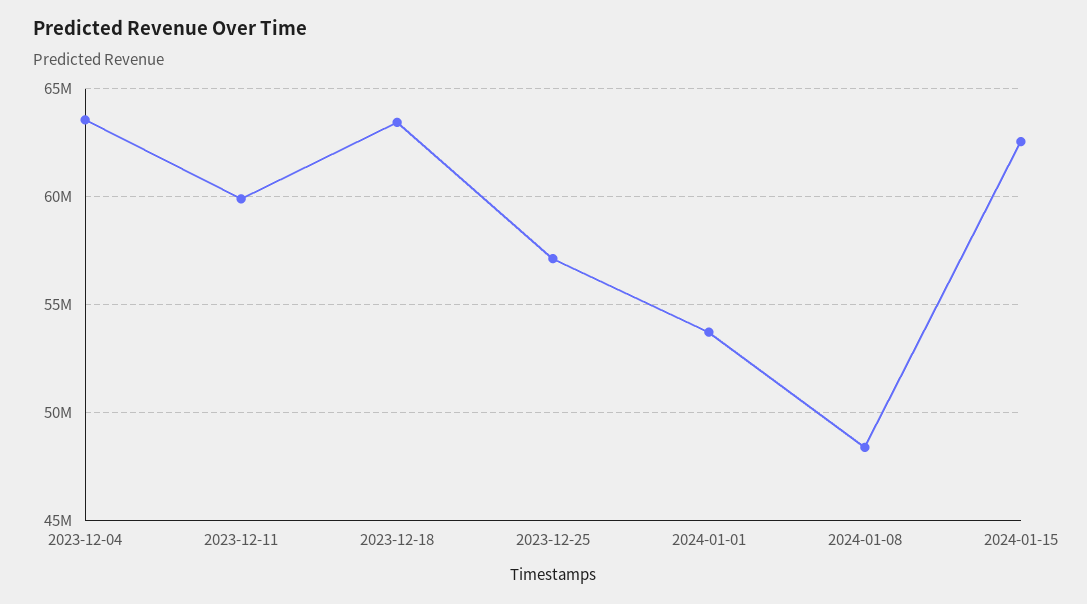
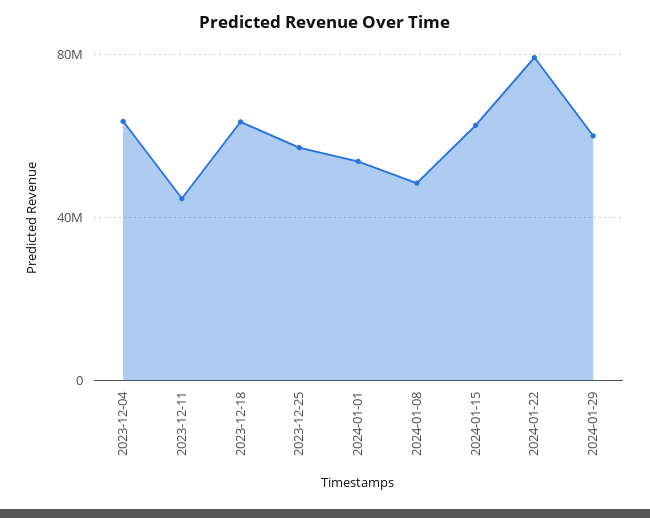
2023-12-11: 60000000 -> 45000000
2024-01-22: none -> 80000000
2024-01-29: none -> 60000000

